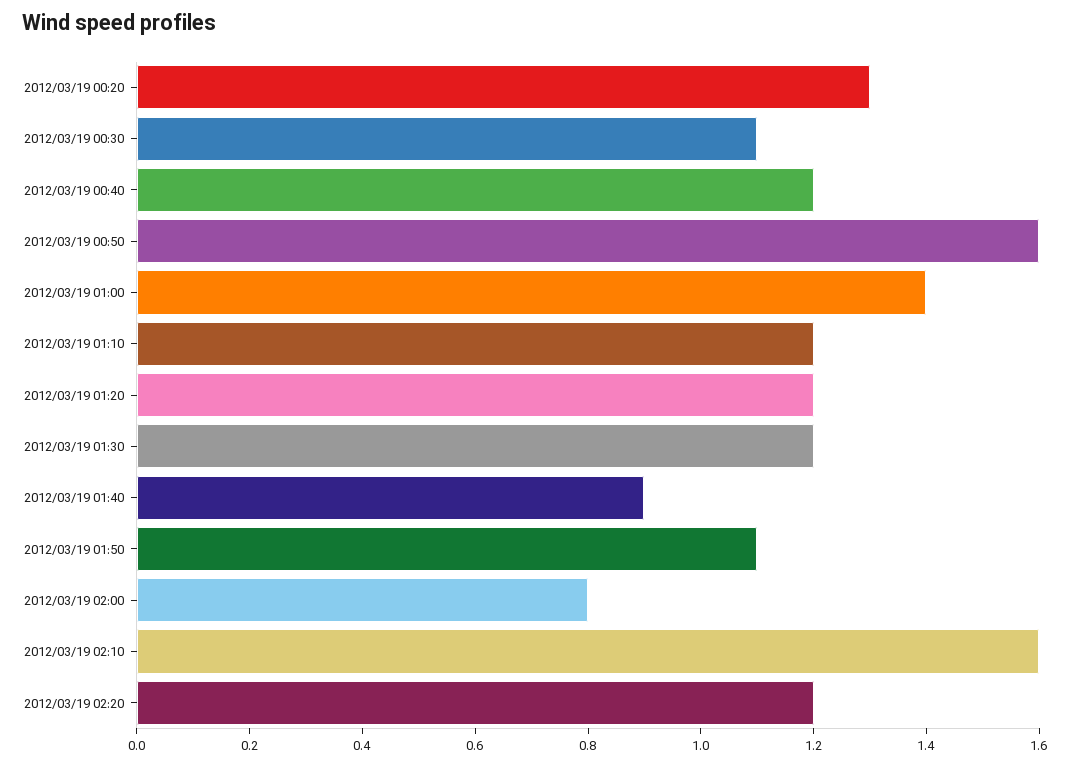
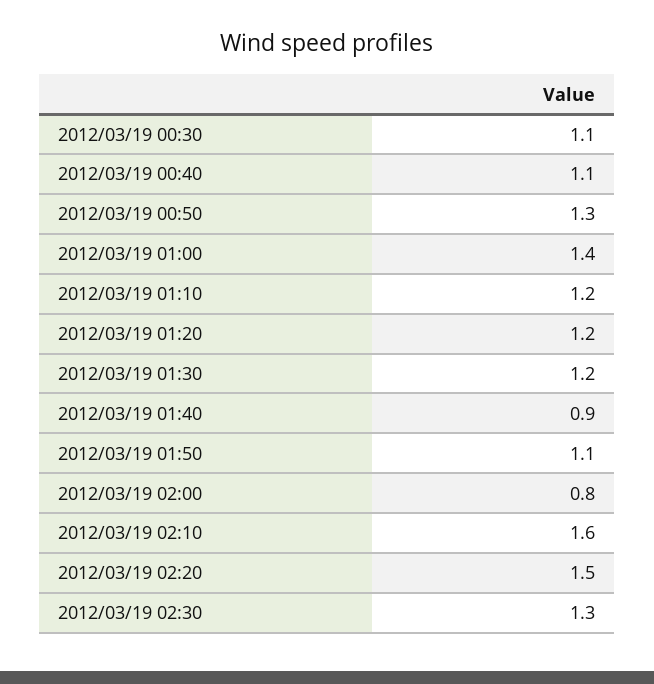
2012/03/19 00:20: 1.3 -> none
2012/03/19 00:40: 1.2 -> 1.1
2012/03/19 00:50: 1.6 -> 1.3
2012/03/19 02:20: 1.2 -> 1.5
2012/03/19 02:30: none -> 1.3

